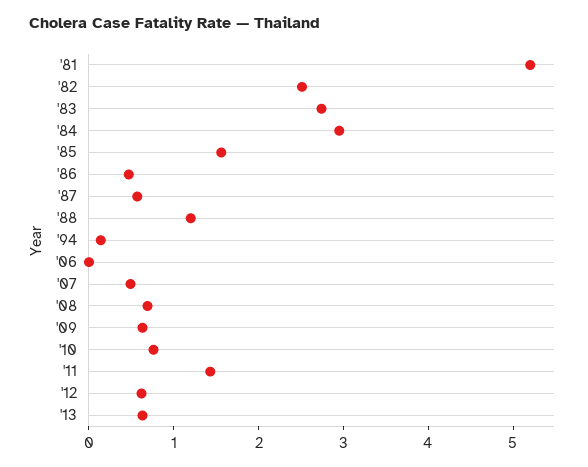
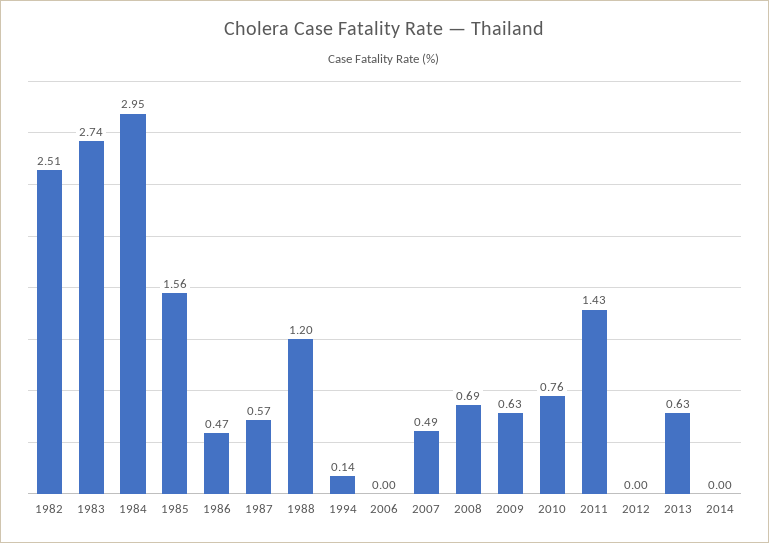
'81: 5.2 -> none
'12: 0.6 -> 0
2014: none -> 0

